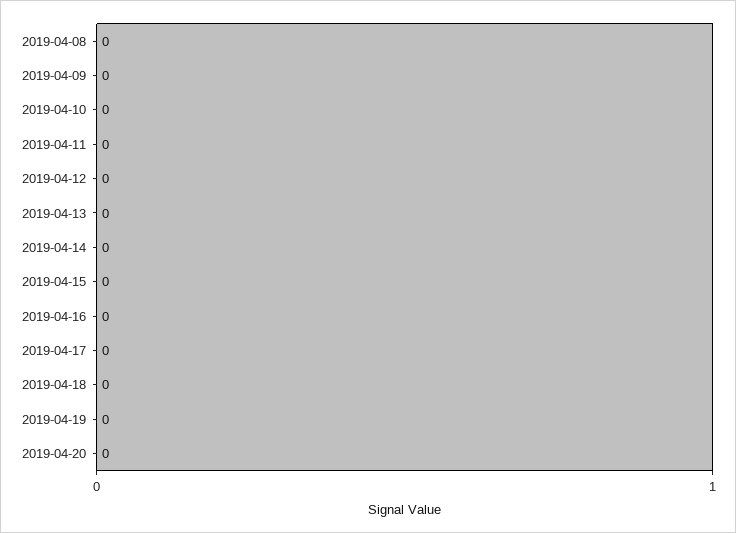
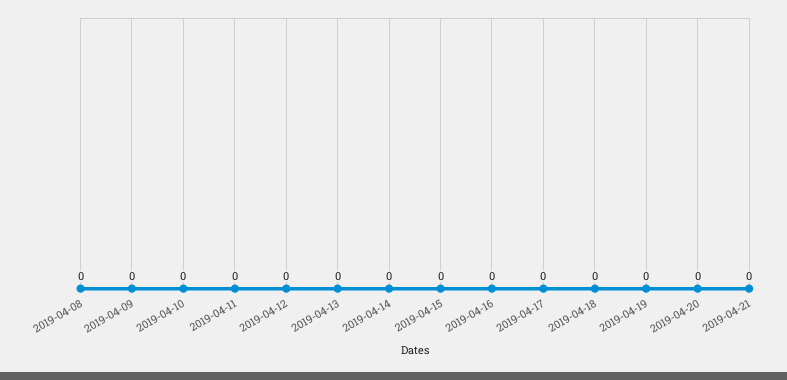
2019-04-21: none -> 0

